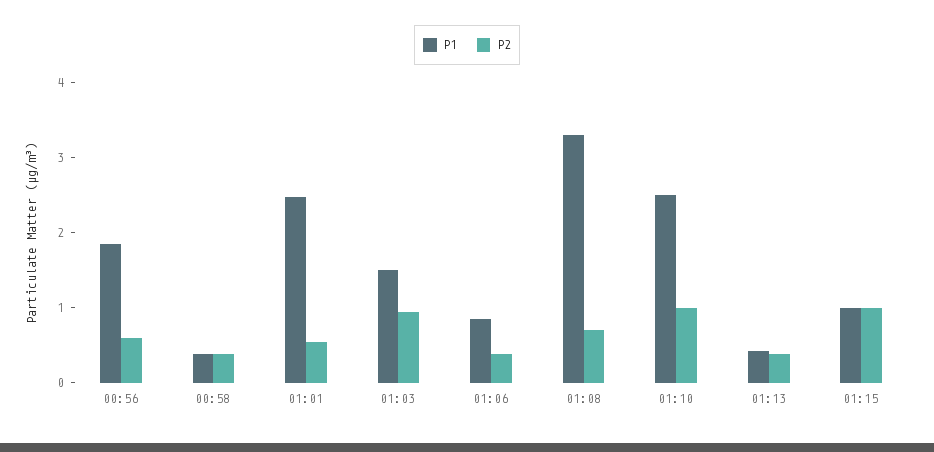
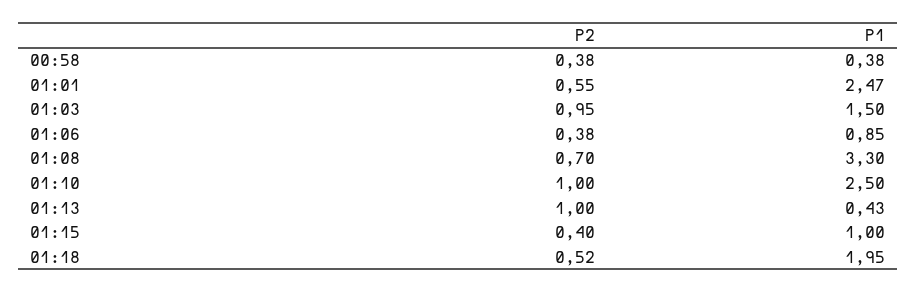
P1, 00:56: 1.8 -> none
P2, 00:56: 0.6 -> none
P2, 01:13: 0.4 -> 1
P2, 01:15: 1 -> 0.4
P2, 01:18: none -> 0.52
P1, 01:18: none -> 1.95

